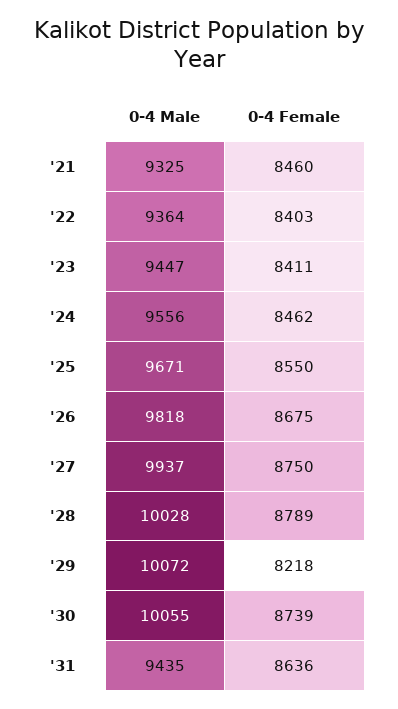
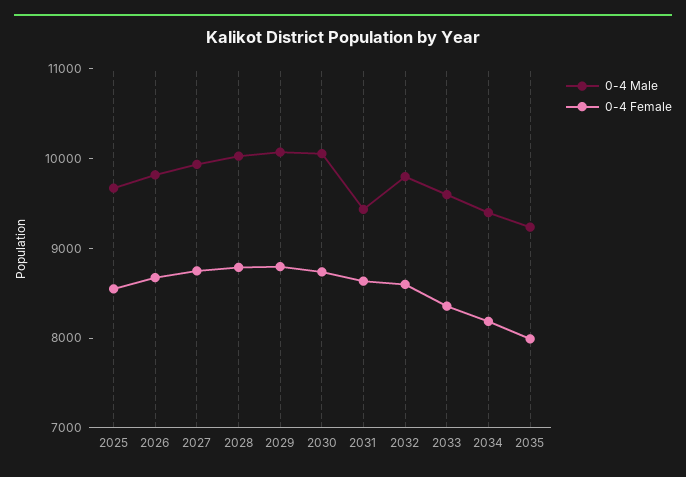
0-4 Male, '21: 9325 -> none
0-4 Female, '21: 8460 -> none
0-4 Male, '22: 9364 -> none
0-4 Female, '22: 8403 -> none
0-4 Male, '23: 9447 -> none
0-4 Female, '23: 8411 -> none
0-4 Male, '24: 9556 -> none
0-4 Female, '24: 8462 -> none
0-4 Female, '29: 8218 -> 8800
0-4 Male, 2032: none -> 9800
0-4 Female, 2032: none -> 8600
0-4 Male, 2033: none -> 9600
0-4 Female, 2033: none -> 8400
0-4 Male, 2034: none -> 9400
0-4 Female, 2034: none -> 8200
0-4 Male, 2035: none -> 9200
0-4 Female, 2035: none -> 8000

